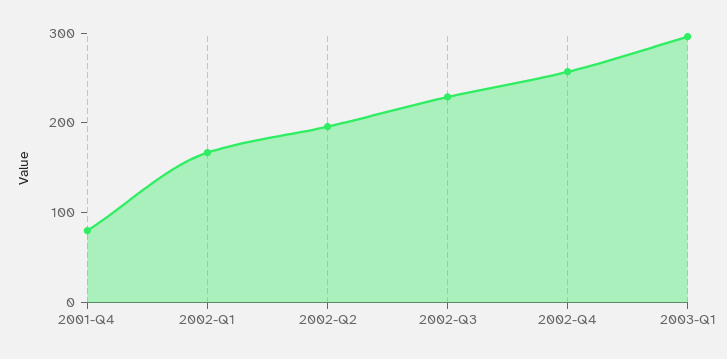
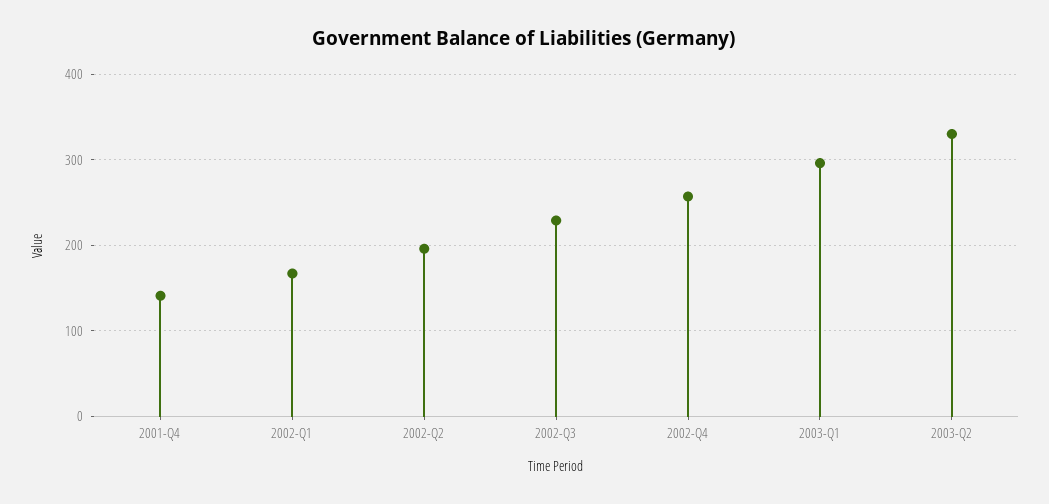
2001-Q4: 80 -> 140
2003-Q2: none -> 330

